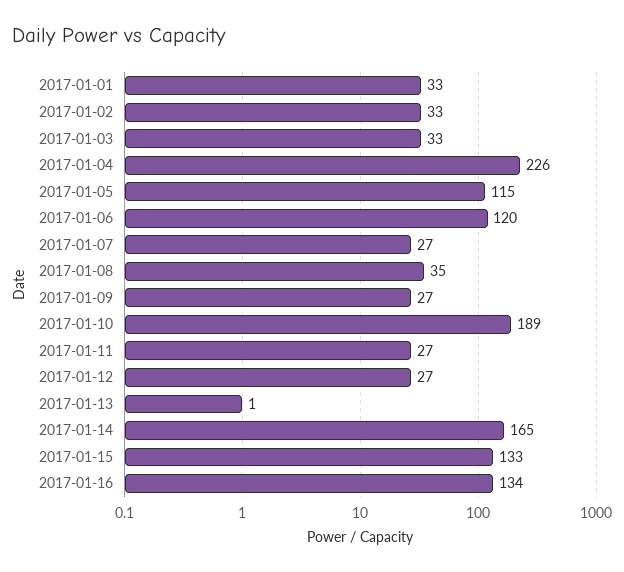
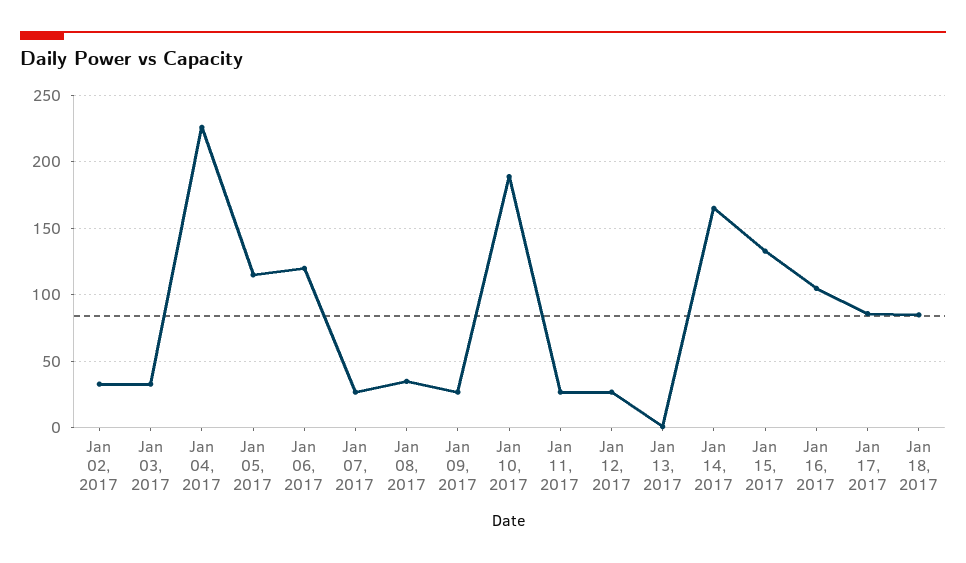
2017-01-01: 33 -> none
2017-01-16: 134 -> 105
Jan 17, 2017: none -> 85
Jan 18, 2017: none -> 85

